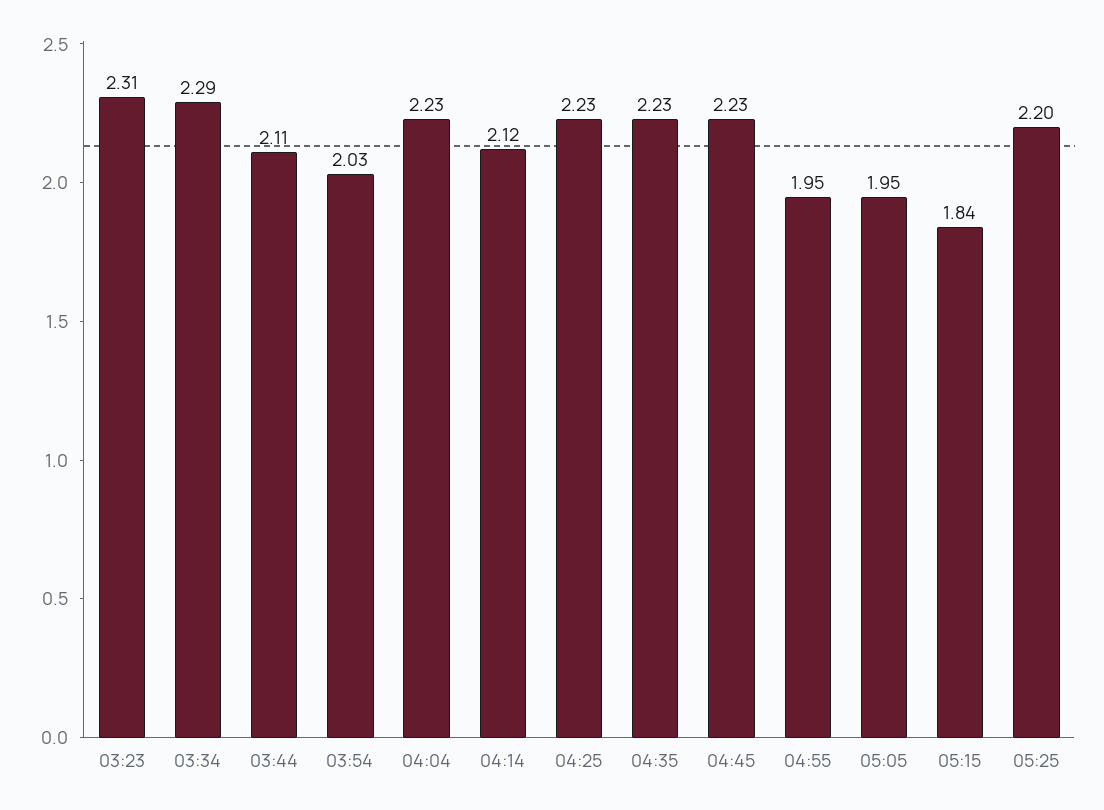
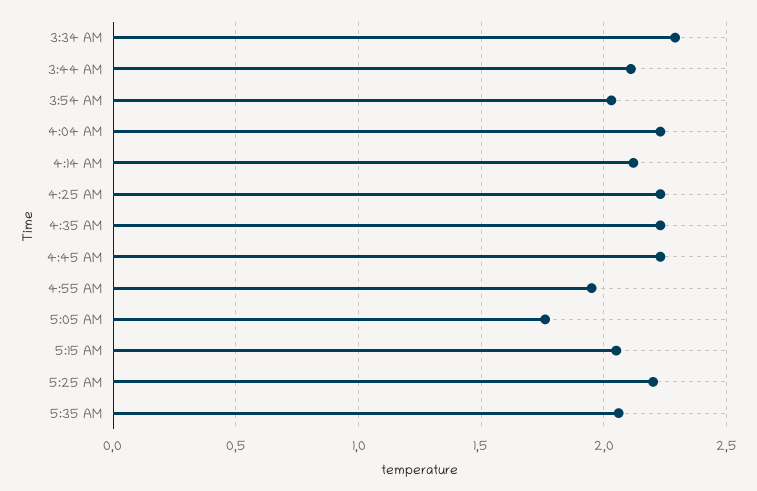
03:23: 2.31 -> none
05:05: 1.95 -> 1.75
05:15: 1.84 -> 2.05
5:35 AM: none -> 2.05

